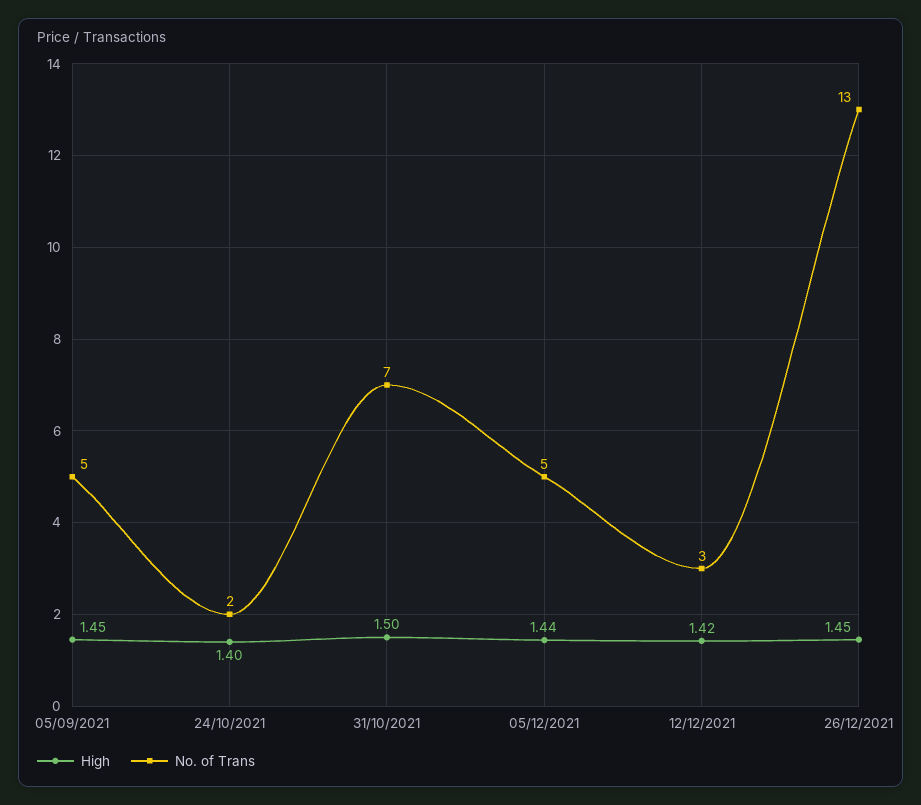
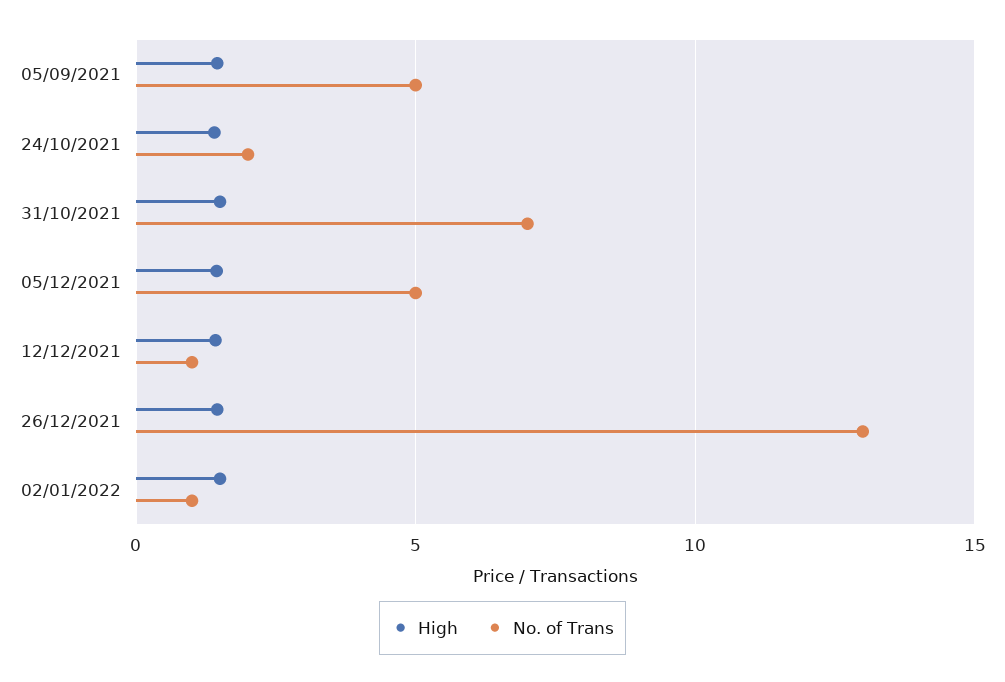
No. of Trans, 12/12/2021: 3 -> 1
High, 02/01/2022: none -> 1.5
No. of Trans, 02/01/2022: none -> 1

